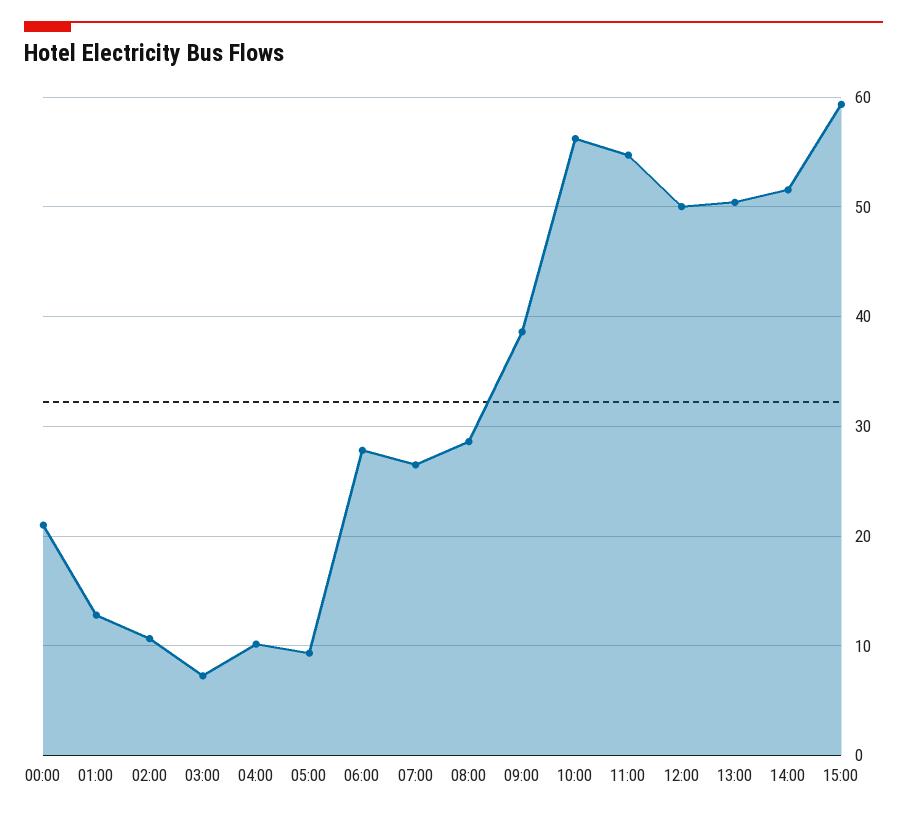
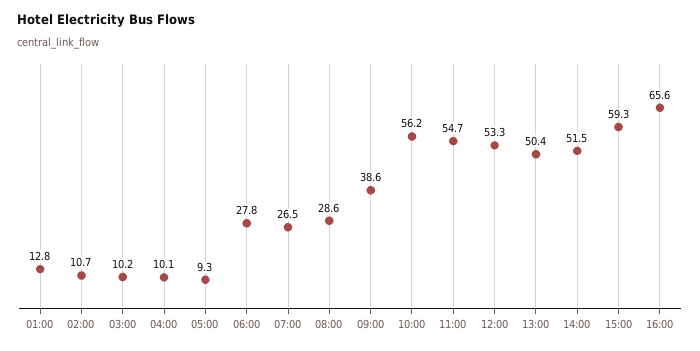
00:00: 21 -> none
03:00: 7 -> 10.2
12:00: 50 -> 53.3
16:00: none -> 65.6

